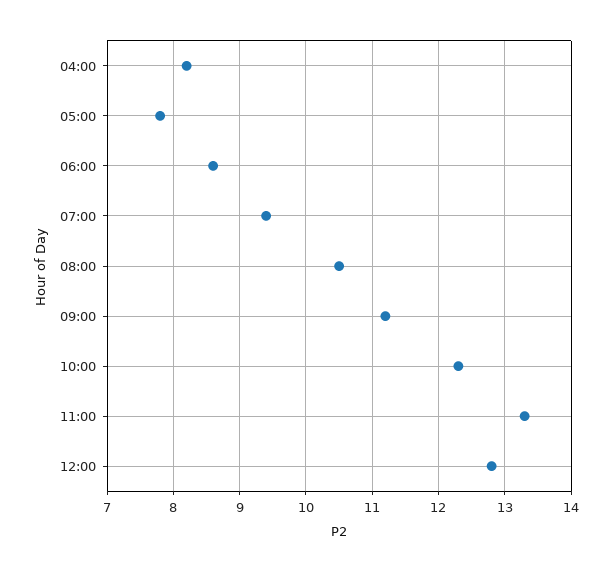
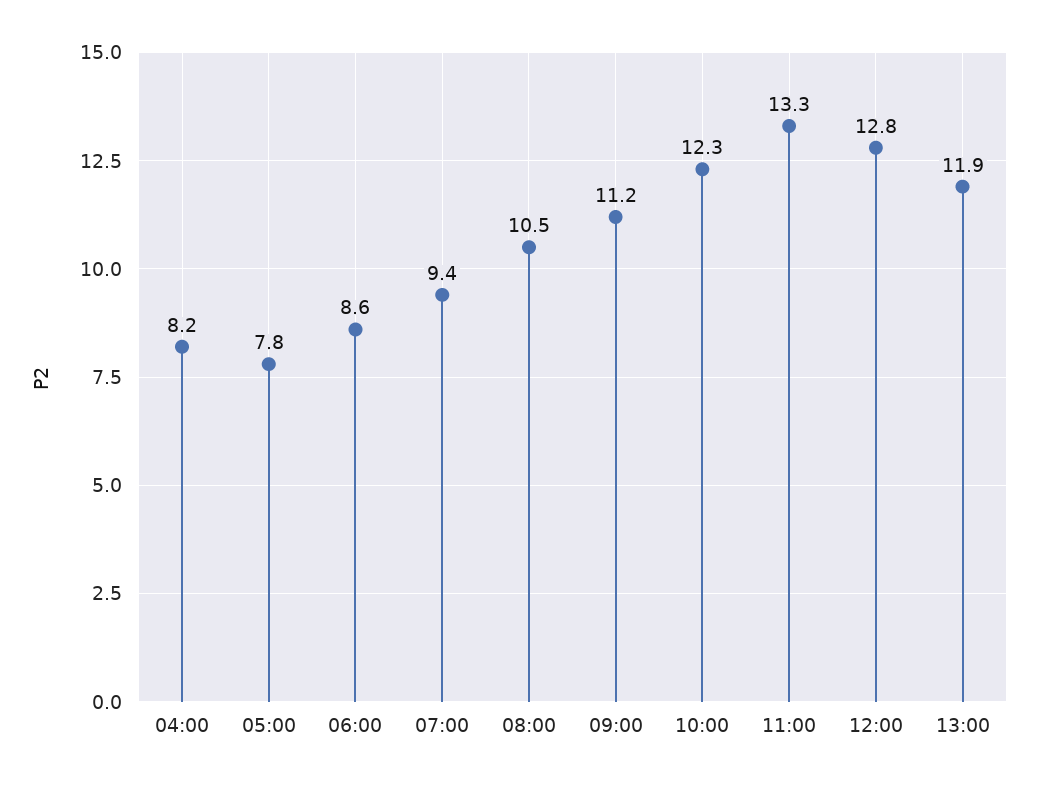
13:00: none -> 11.9

